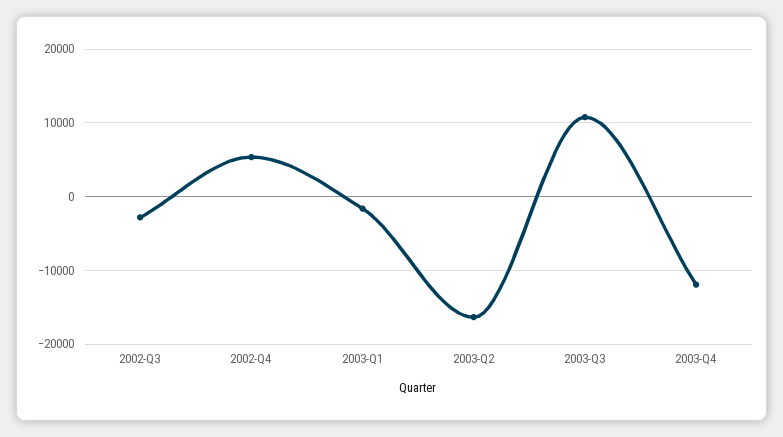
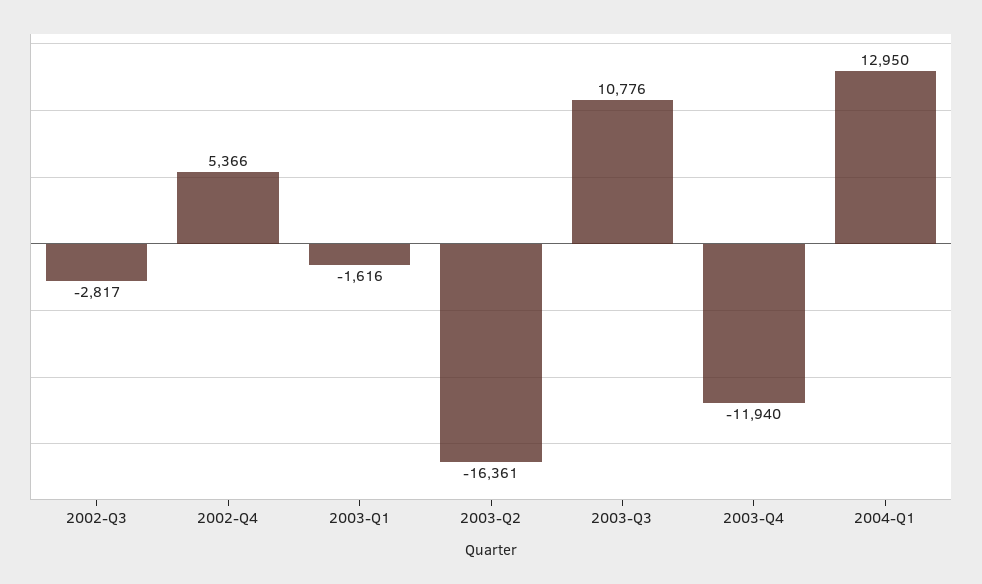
2004-Q1: none -> 12950

